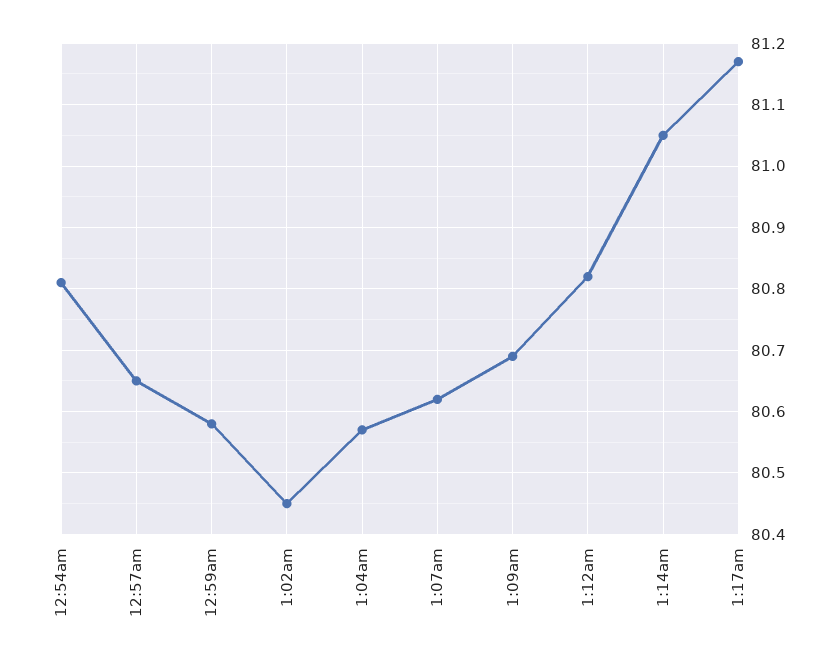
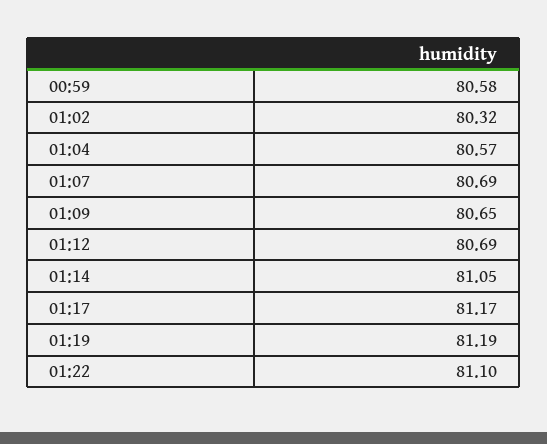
12:54am: 80.81 -> none
12:57am: 80.65 -> none
1:02am: 80.45 -> 80.32
1:07am: 80.62 -> 80.69
1:09am: 80.69 -> 80.65
1:12am: 80.82 -> 80.69
01:19: none -> 81.19
01:22: none -> 81.1

